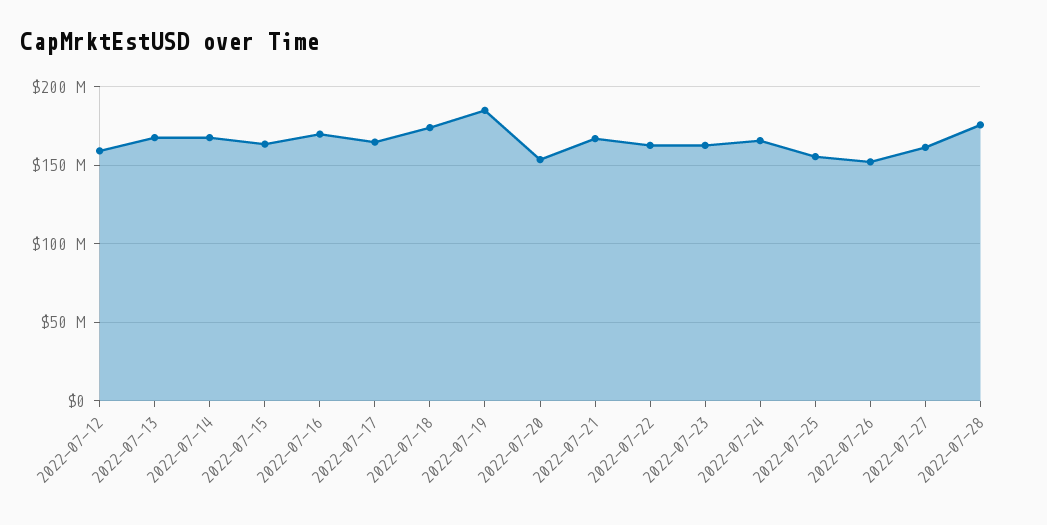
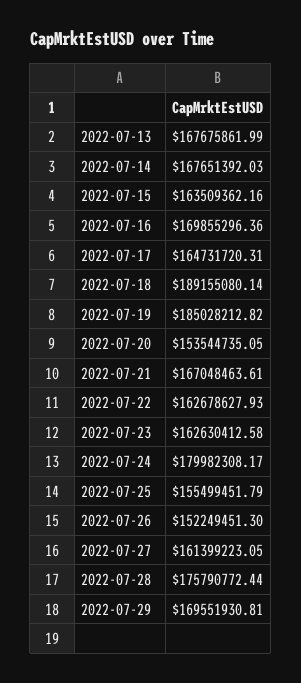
2022-07-12: 160000000 -> none
2022-07-18: 175000000 -> 189155080.14
2022-07-24: 165000000 -> 179982308.17
2022-07-29: none -> 169551930.81

